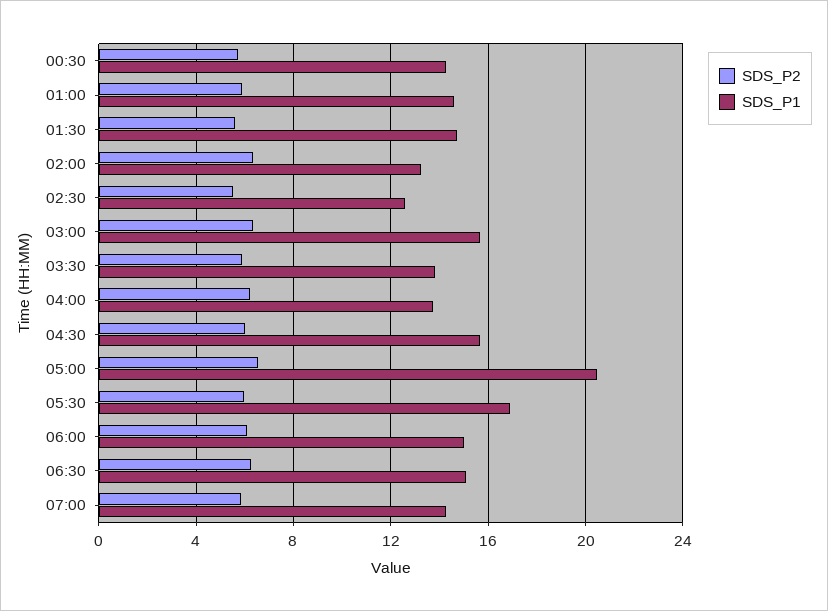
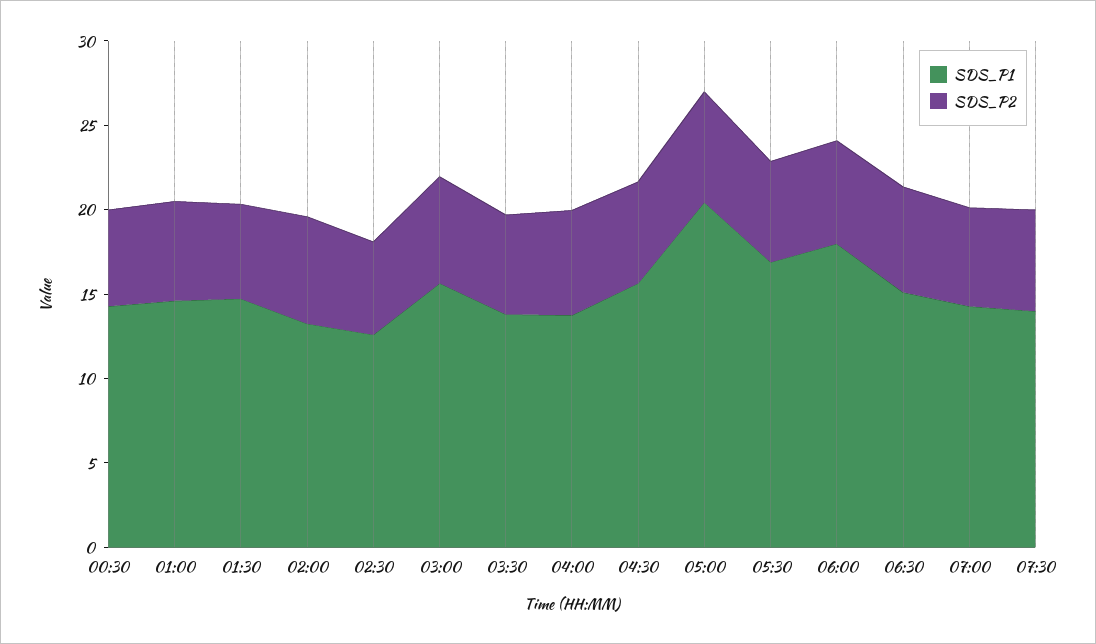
SDS_P1, 06:00: 15 -> 18
SDS_P1, 07:30: none -> 14
SDS_P2, 07:30: none -> 6

